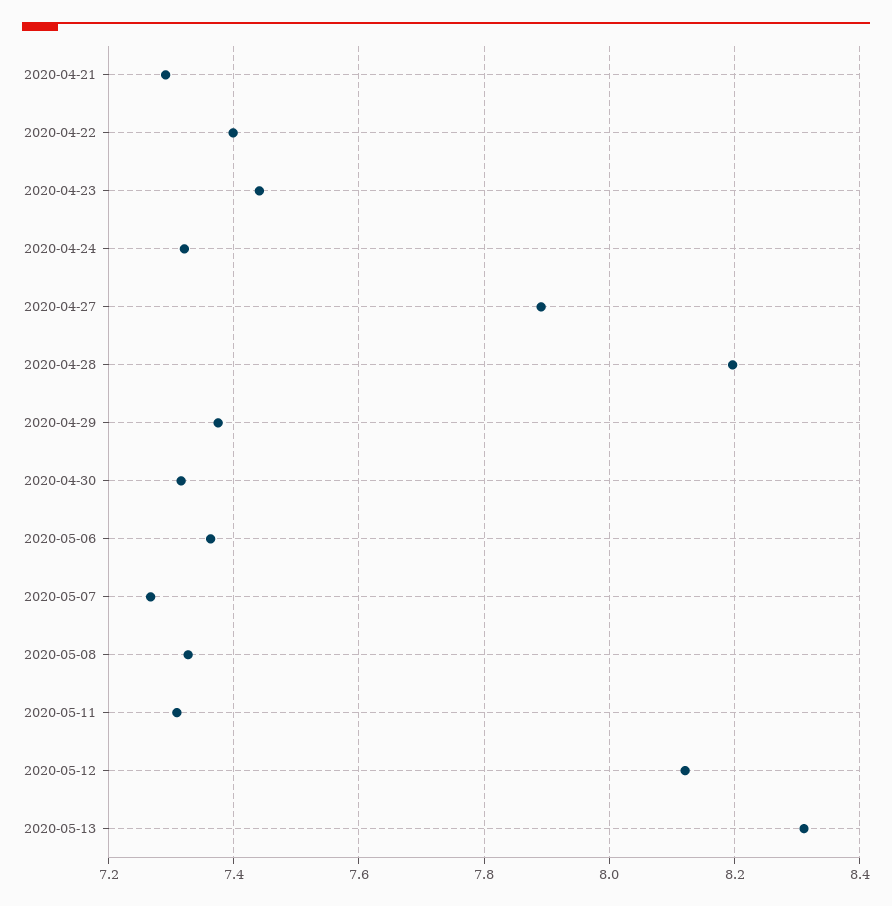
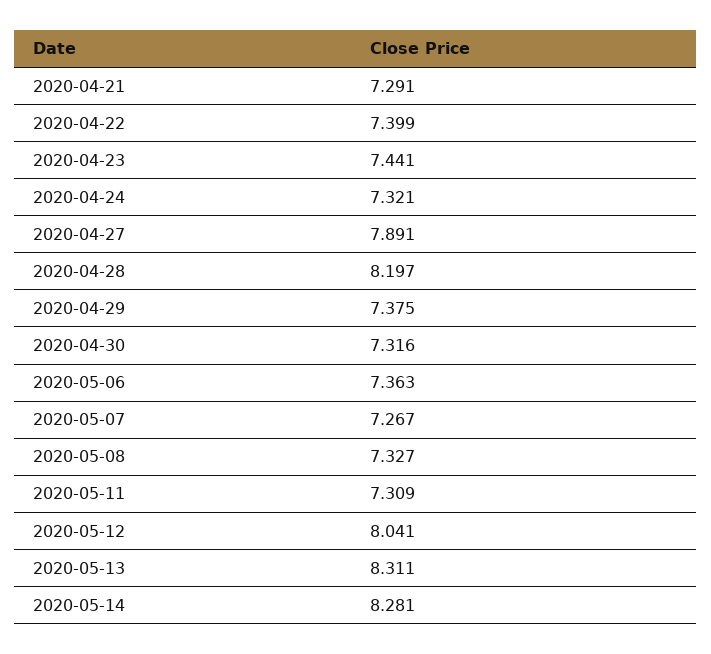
2020-05-12: 8.12 -> 8.041
2020-05-14: none -> 8.281

